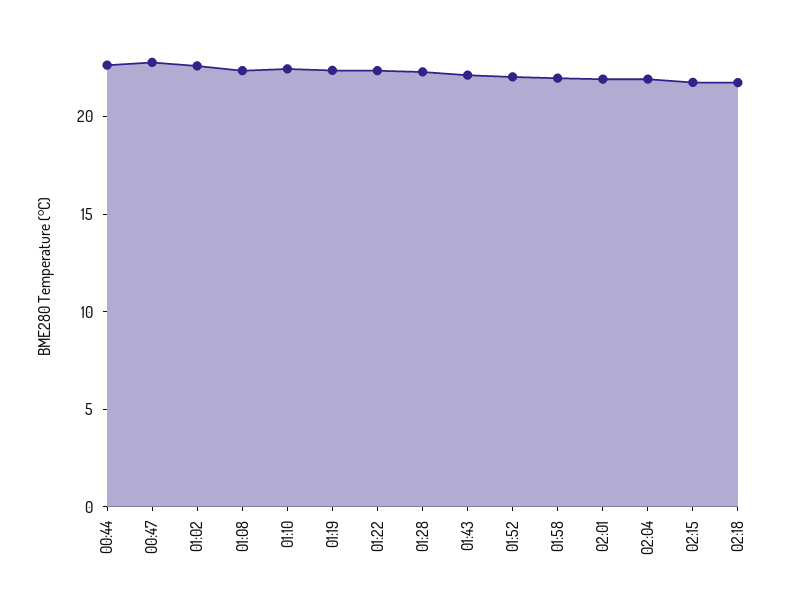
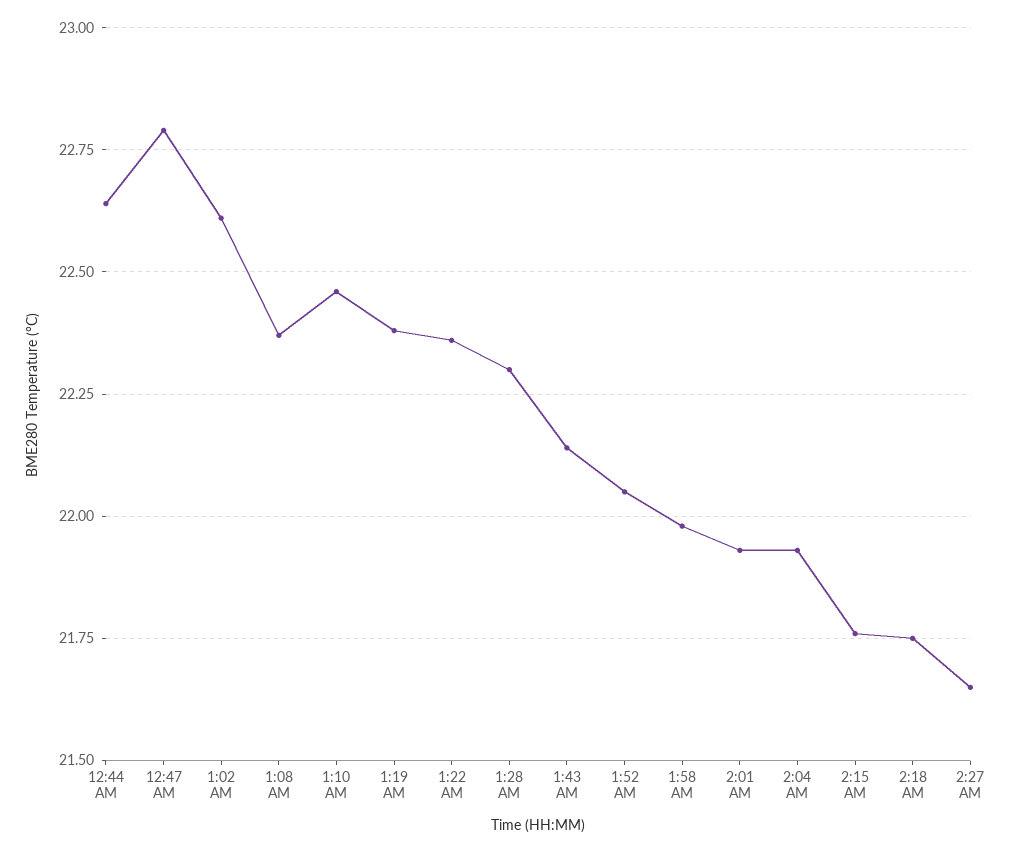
2:27 AM: none -> 21.65

